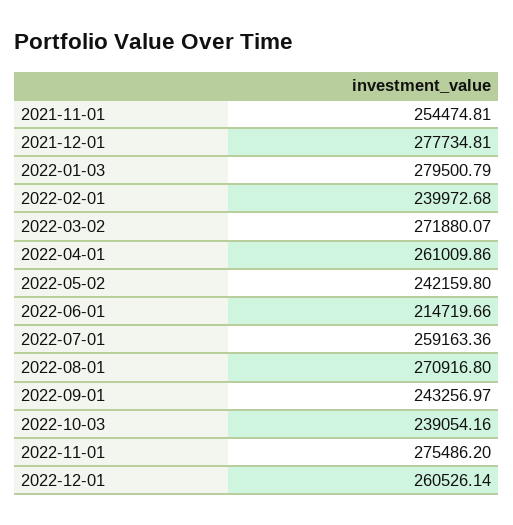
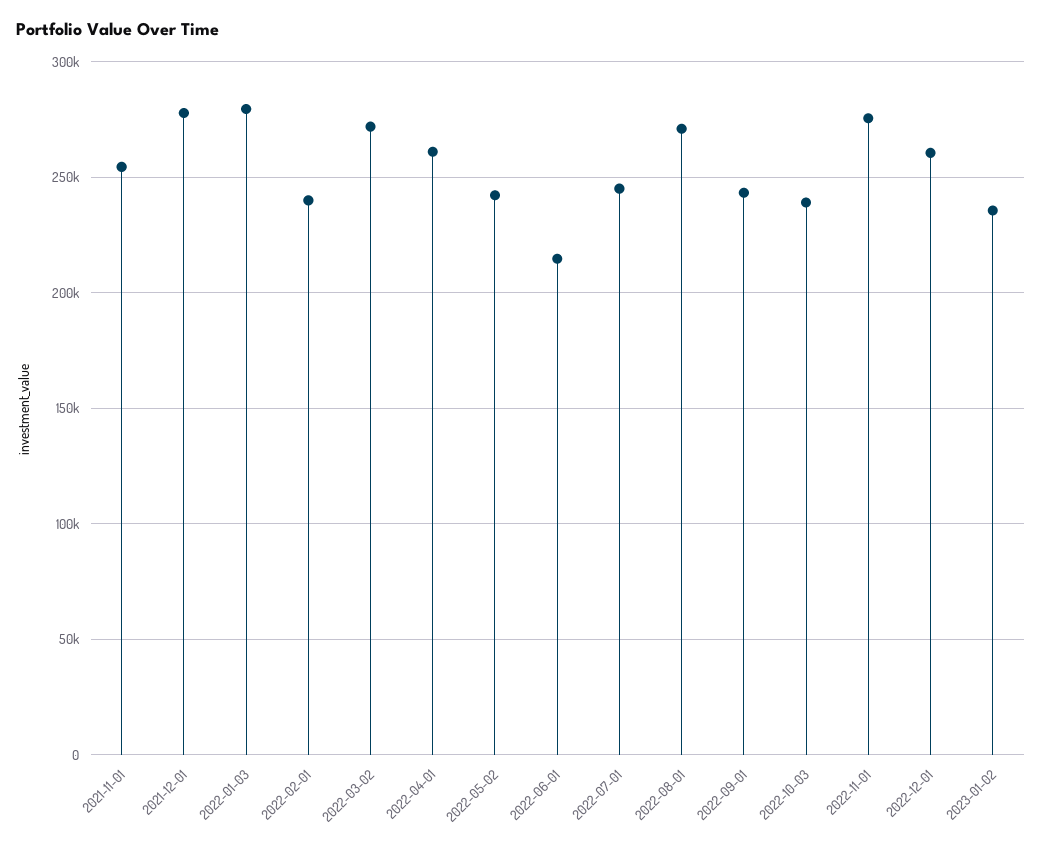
2022-07-01: 259163.36 -> 245000
2023-01-02: none -> 235000

